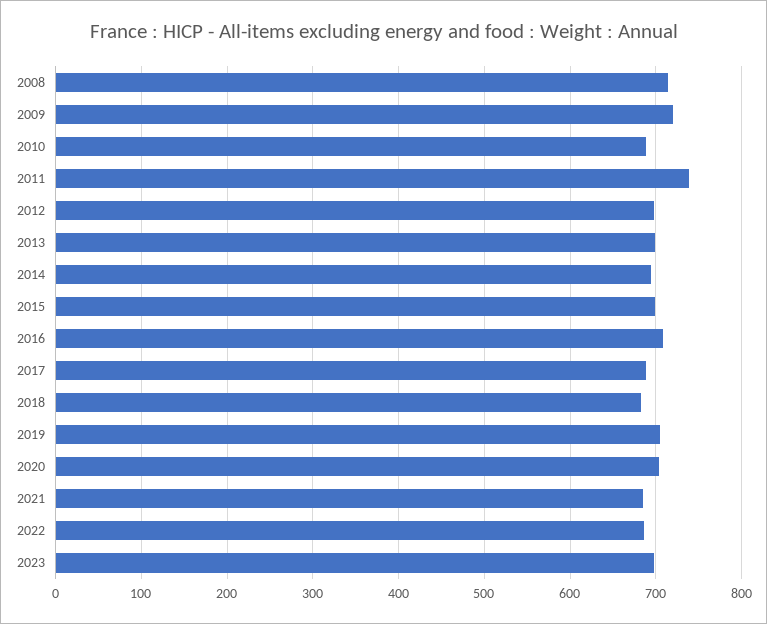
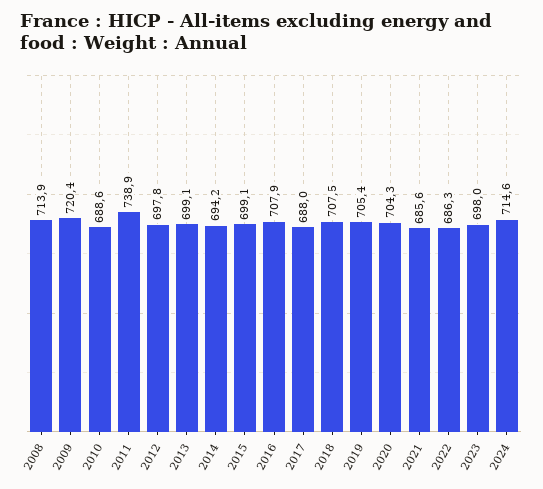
2018: 680 -> 707.5
2024: none -> 714.6

